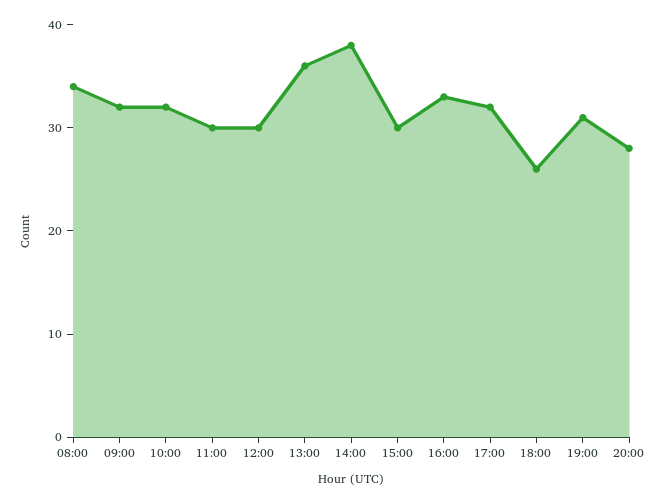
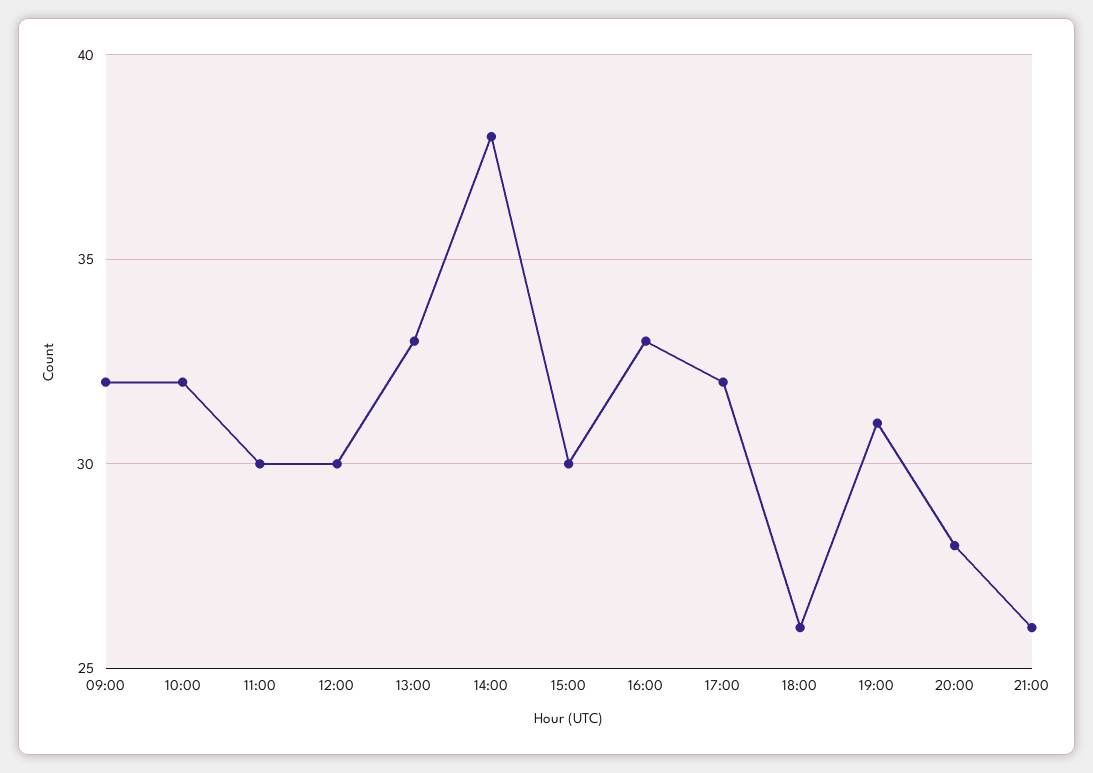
08:00: 34 -> none
13:00: 36 -> 33
21:00: none -> 26

